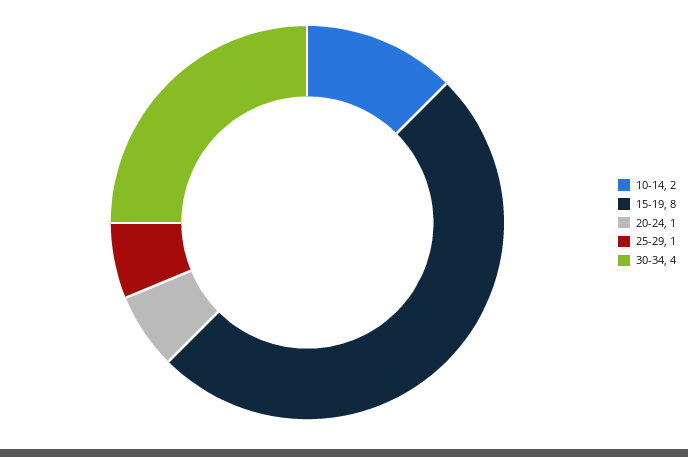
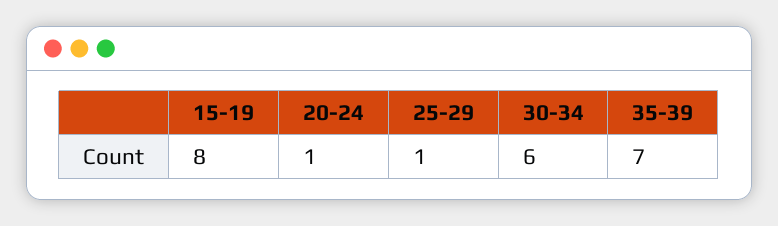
10-14: 2 -> none
30-34: 4 -> 6
35-39: none -> 7

